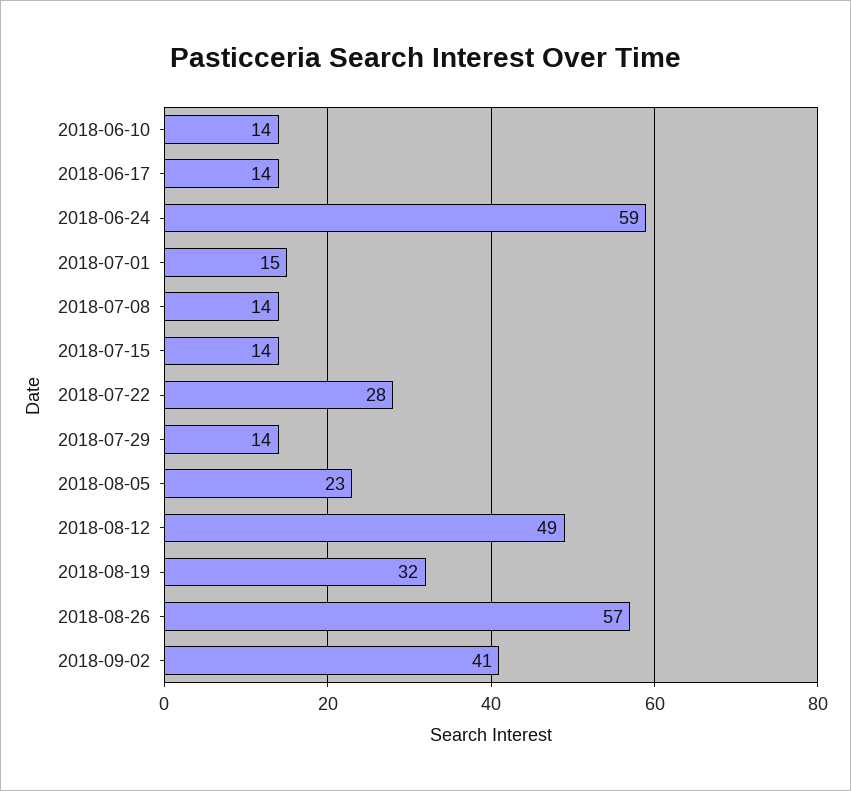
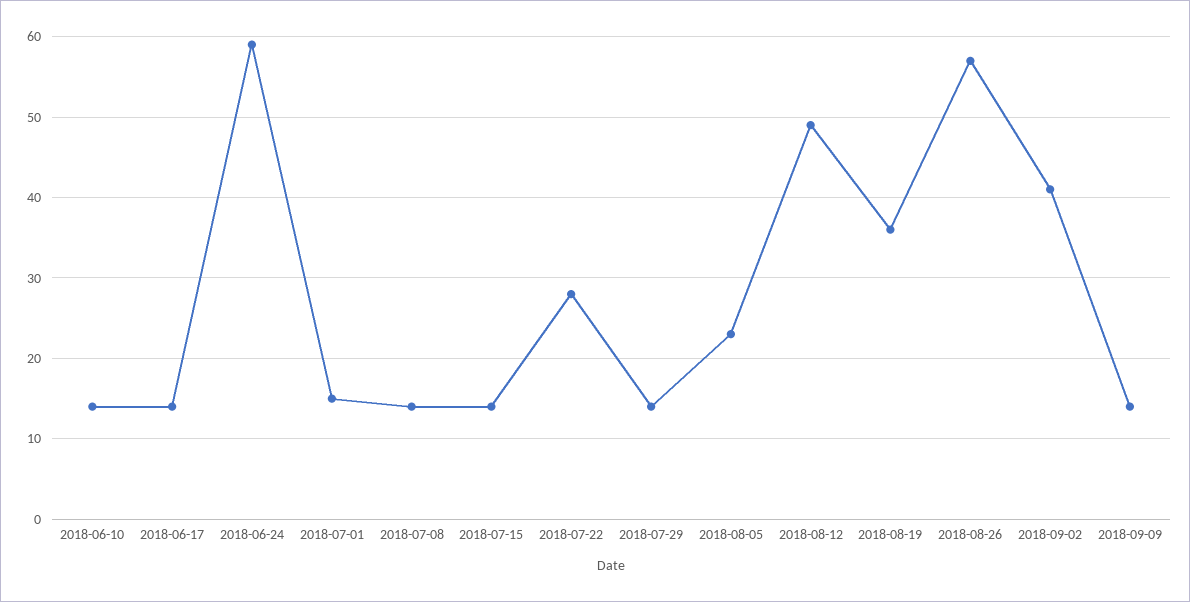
2018-08-19: 32 -> 36
2018-09-09: none -> 14

